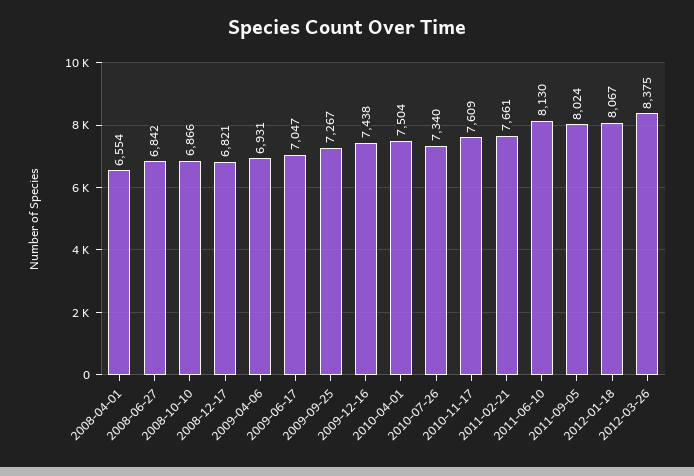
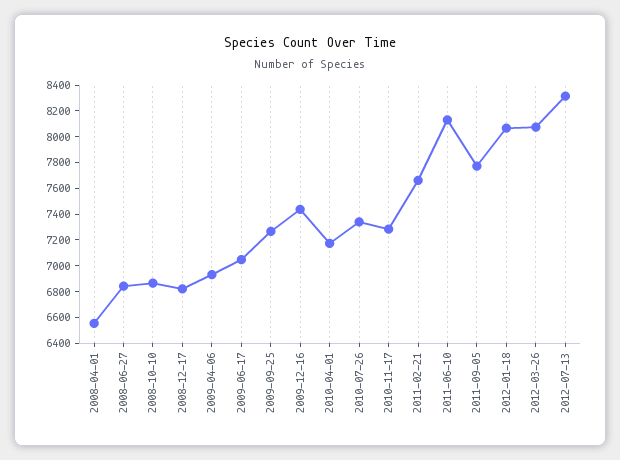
2010-04-01: 7504 -> 7200
2010-11-17: 7609 -> 7300
2011-09-05: 8024 -> 7800
2012-03-26: 8375 -> 8100
2012-07-13: none -> 8300

